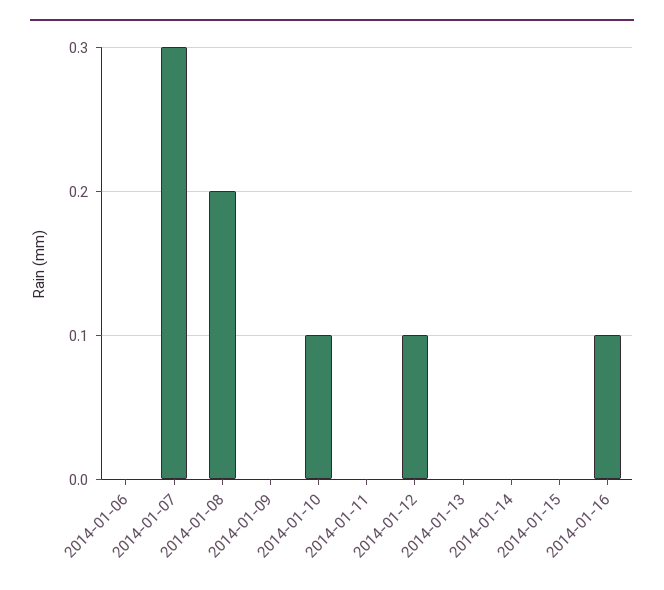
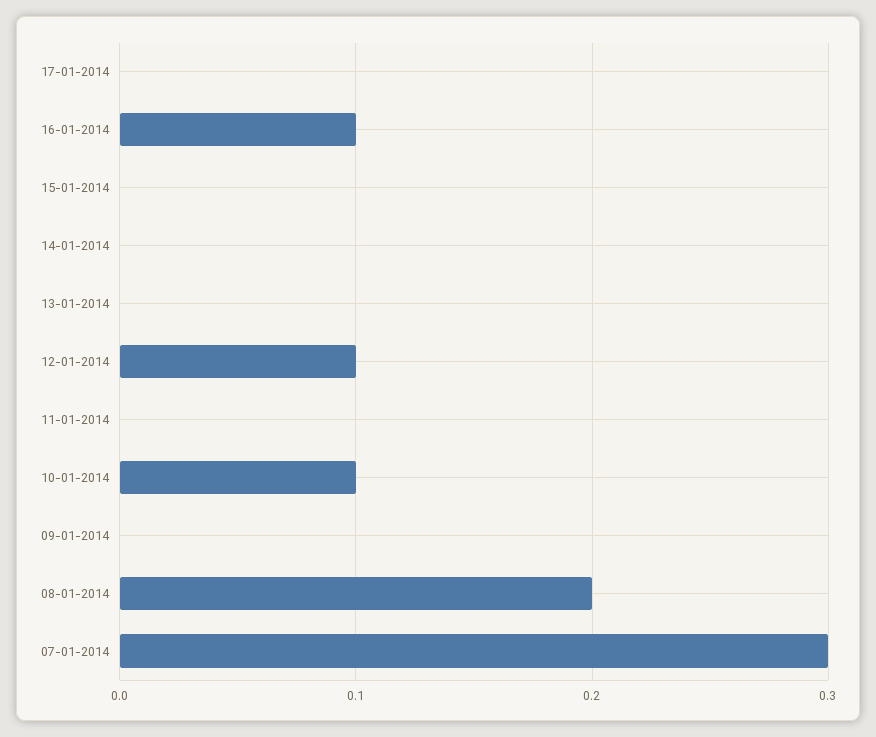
2014-01-06: 0 -> none
17-01-2014: none -> 0

